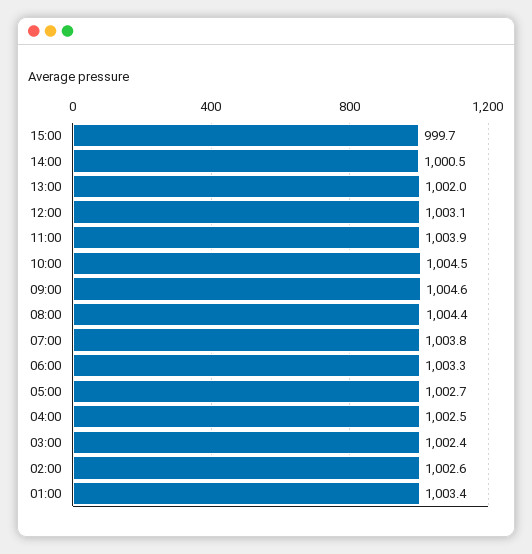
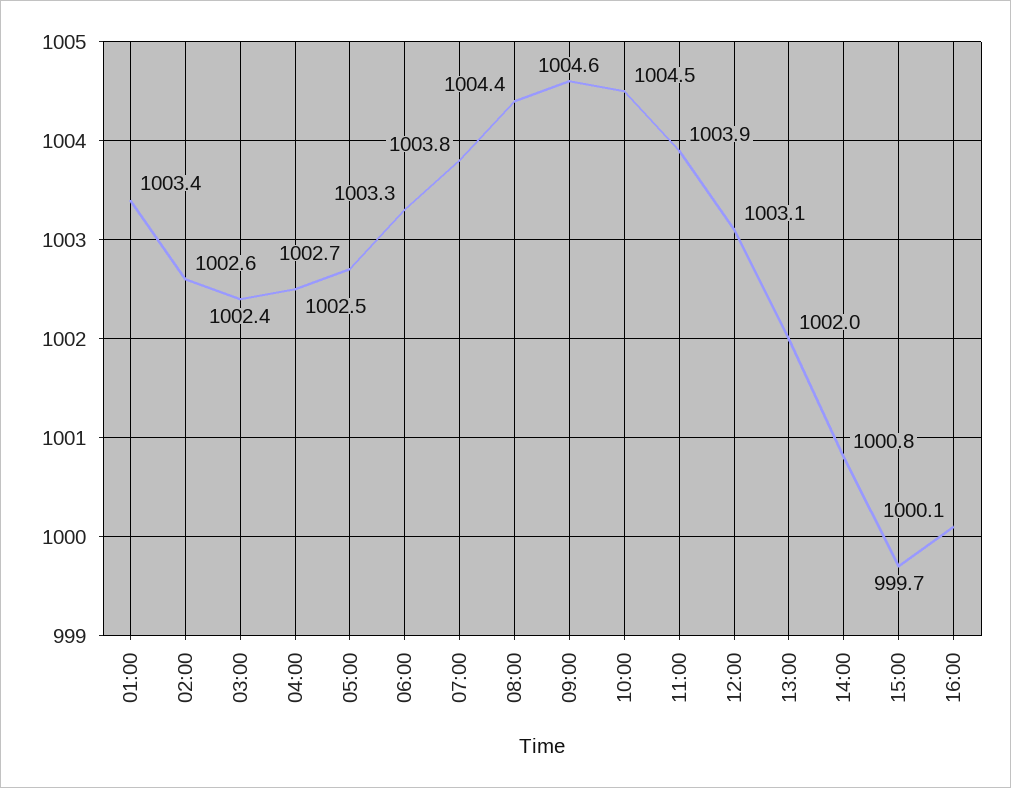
14:00: 1000.5 -> 1000.8
16:00: none -> 1000.1

